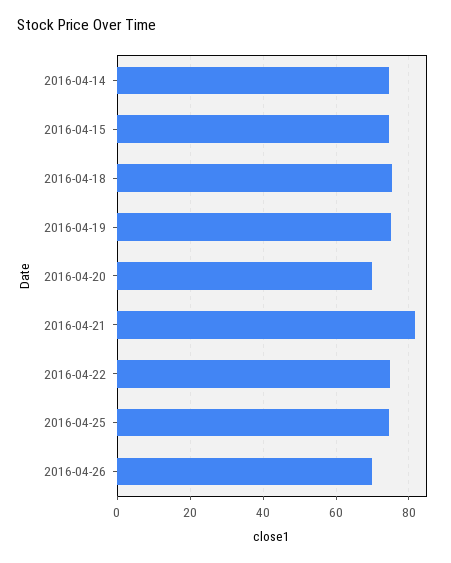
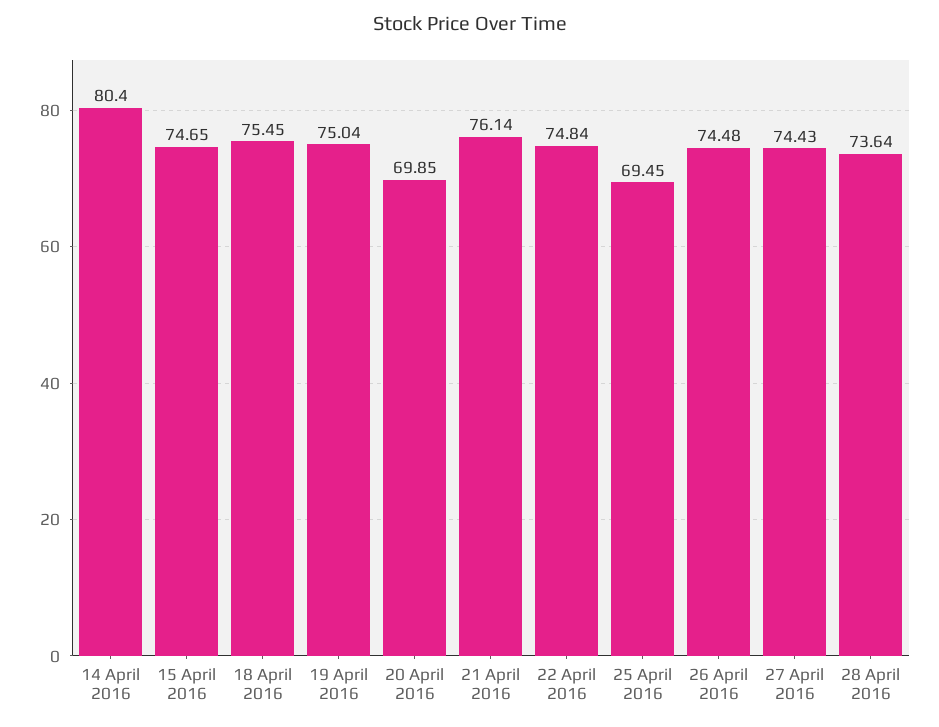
2016-04-14: 74 -> 80.4
2016-04-21: 82 -> 76.14
2016-04-25: 74 -> 69.45
2016-04-26: 70 -> 74.48
27 April 2016: none -> 74.43
28 April 2016: none -> 73.64

